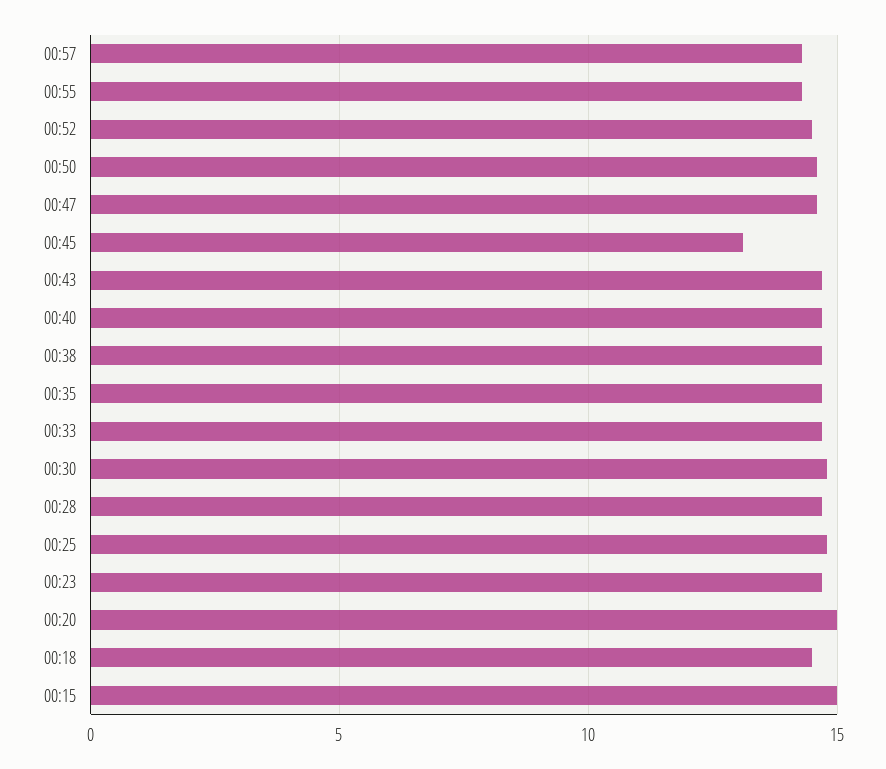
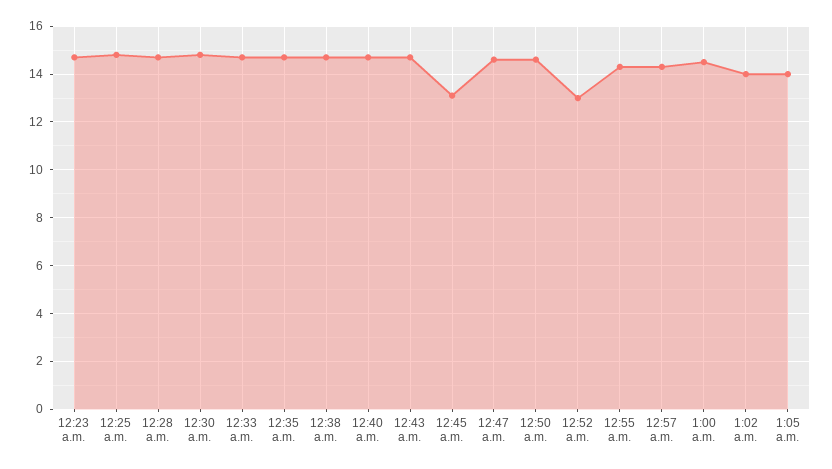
00:52: 14.5 -> 13
00:20: 15 -> none
00:18: 14.5 -> none
00:15: 15 -> none
1:00 a.m.: none -> 14.5
1:02 a.m.: none -> 14
1:05 a.m.: none -> 14

